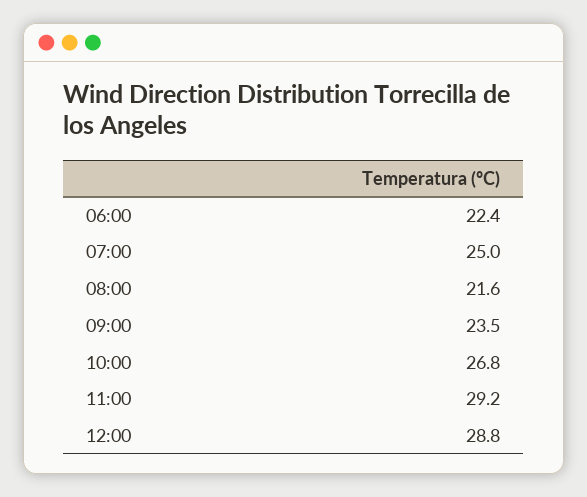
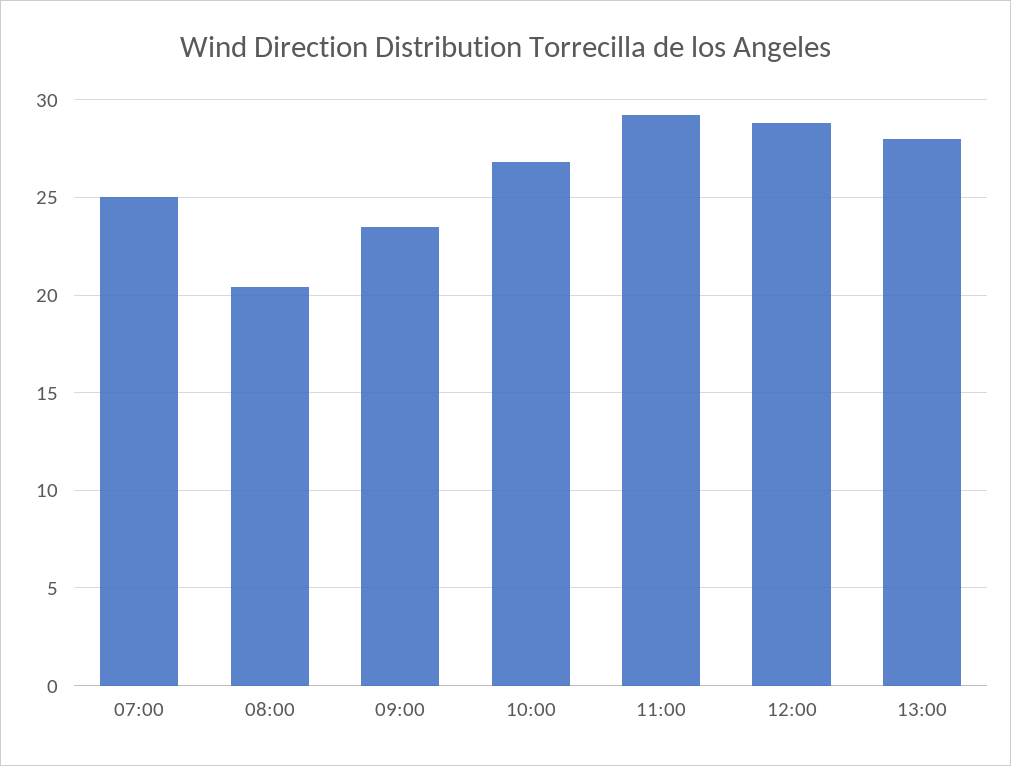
06:00: 22.4 -> none
08:00: 21.6 -> 20.5
13:00: none -> 28

